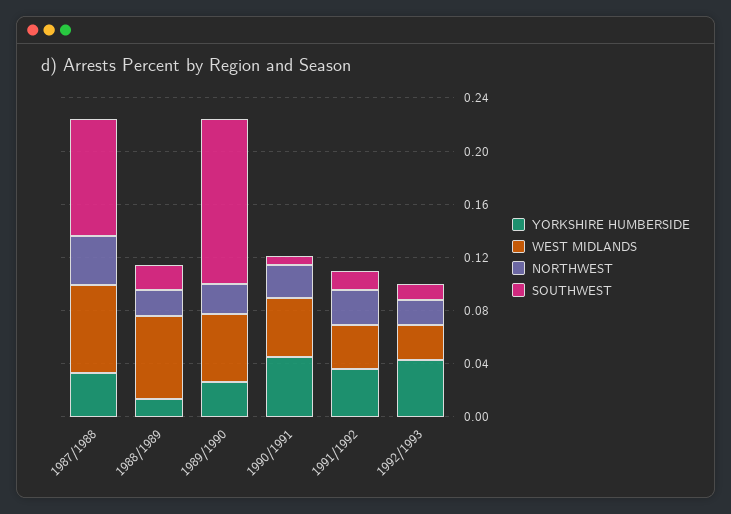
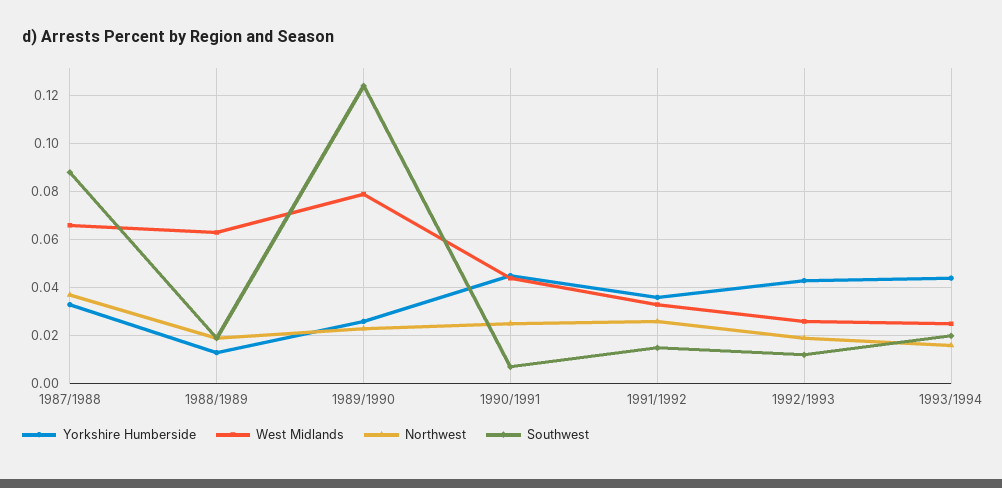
WEST MIDLANDS, 1989/1990: 0.05 -> 0.08
YORKSHIRE HUMBERSIDE, 1993/1994: none -> 0.045
WEST MIDLANDS, 1993/1994: none -> 0.025
NORTHWEST, 1993/1994: none -> 0.015
SOUTHWEST, 1993/1994: none -> 0.02

